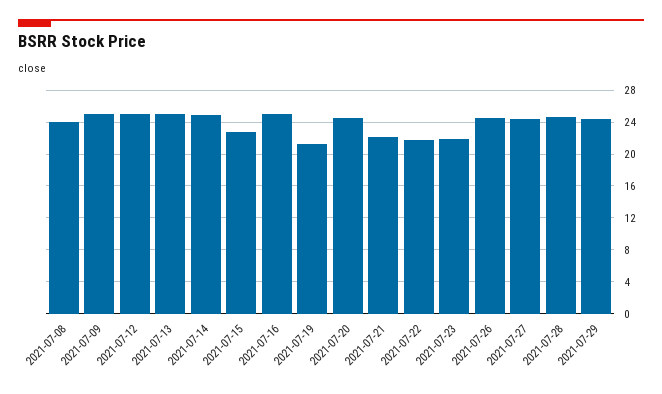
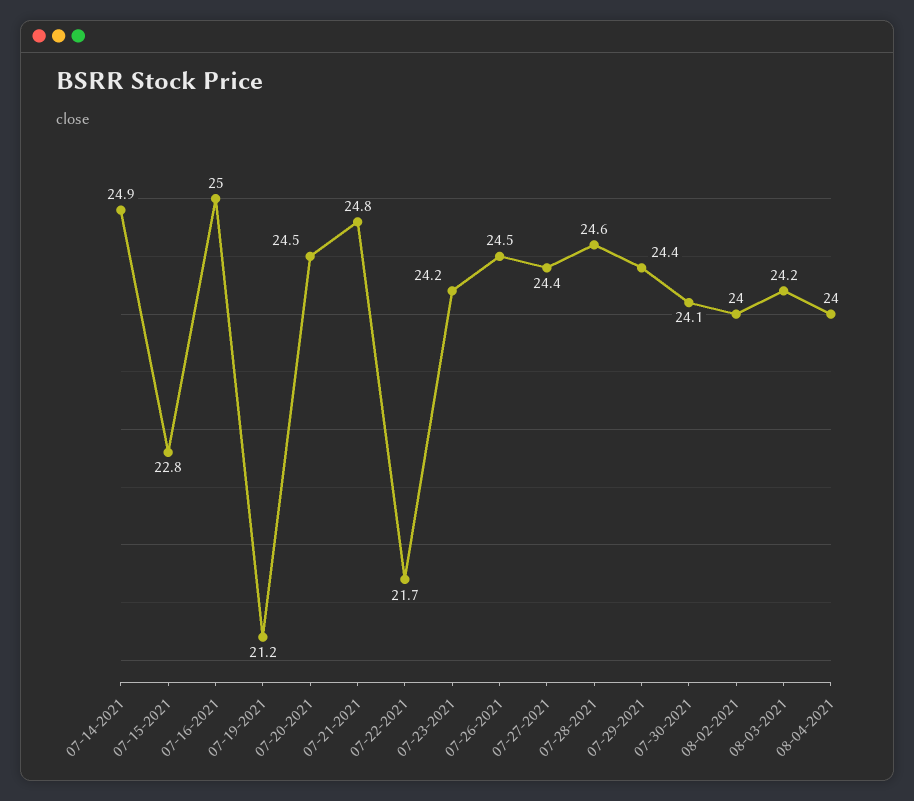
2021-07-08: 24 -> none
2021-07-09: 25 -> none
2021-07-12: 25 -> none
2021-07-13: 25 -> none
2021-07-21: 22 -> 24.8
2021-07-23: 22 -> 24.2
07-30-2021: none -> 24.1
08-02-2021: none -> 24
08-03-2021: none -> 24.2
08-04-2021: none -> 24

